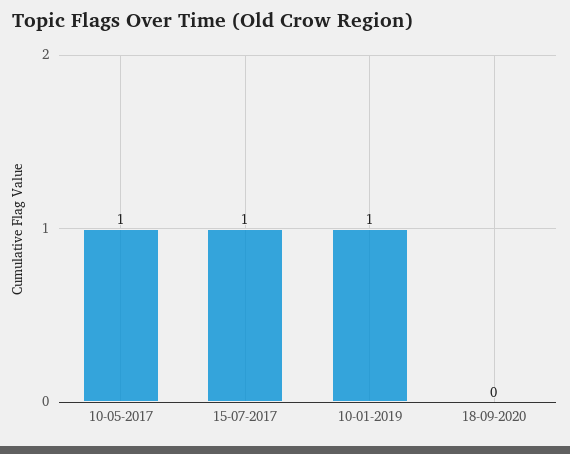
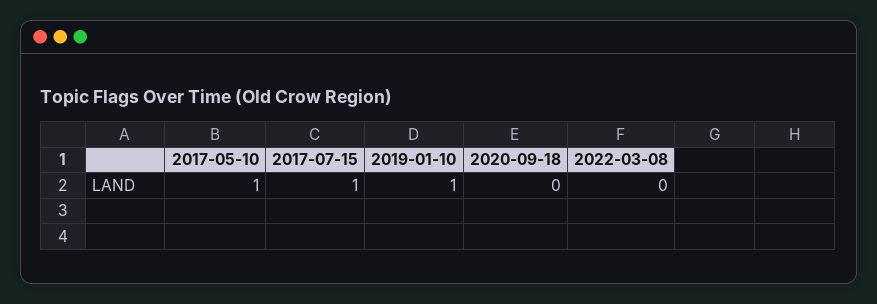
2022-03-08: none -> 0

